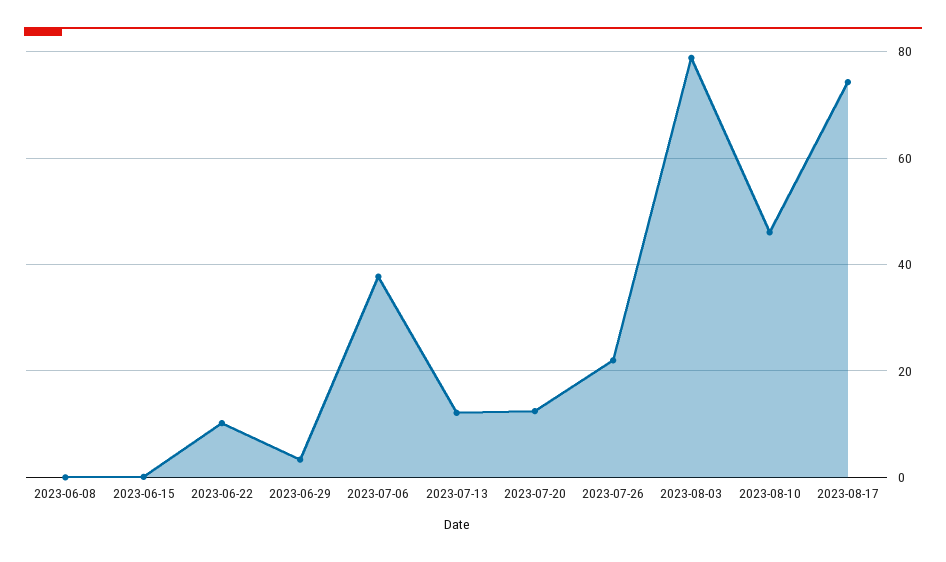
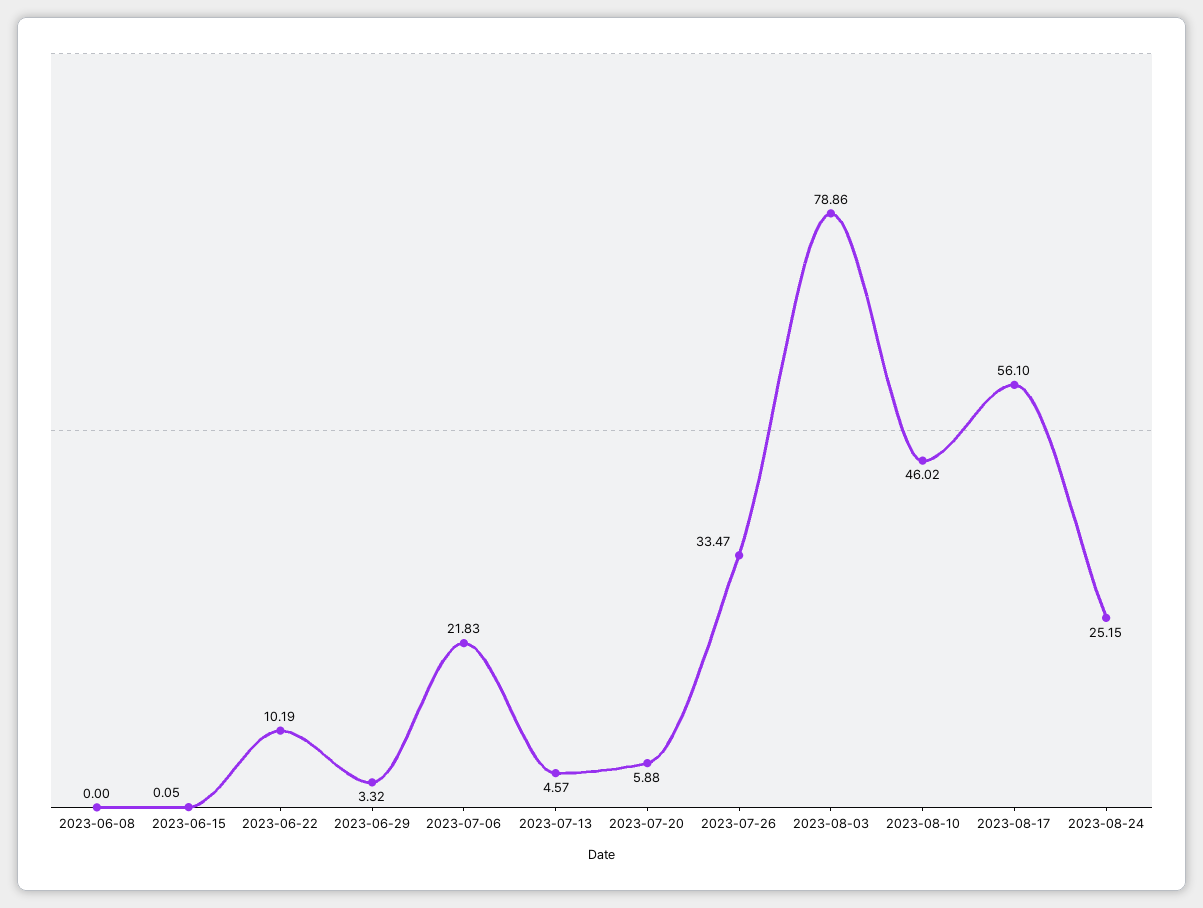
2023-07-06: 38 -> 21.83
2023-07-13: 12 -> 4.57
2023-07-20: 12 -> 5.88
2023-07-26: 22 -> 33.47
2023-08-17: 74 -> 56.1
2023-08-24: none -> 25.15

